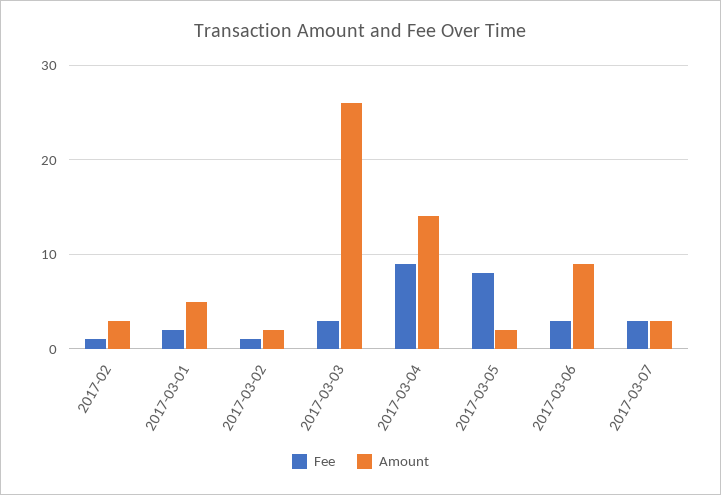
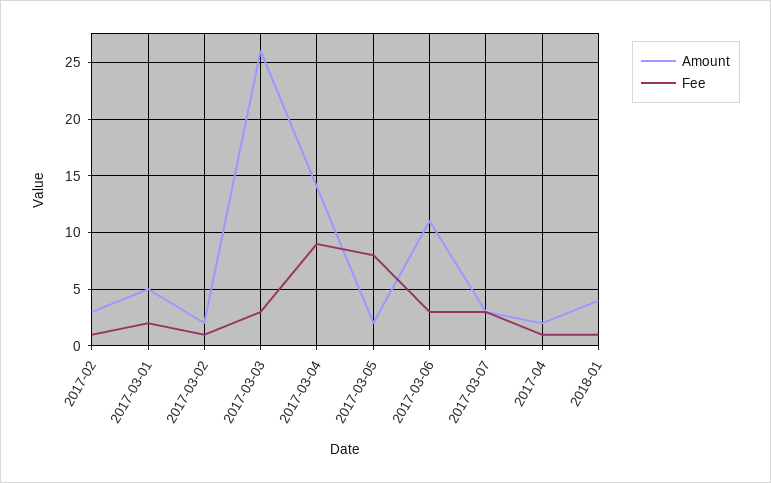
Amount, 2017-03-06: 9 -> 11
Amount, 2017-04: none -> 2
Fee, 2017-04: none -> 1
Amount, 2018-01: none -> 4
Fee, 2018-01: none -> 1

